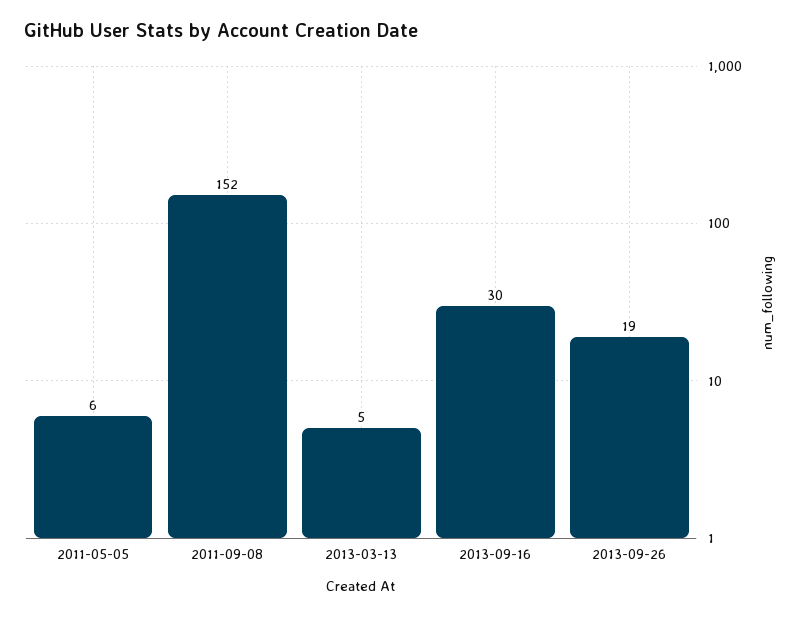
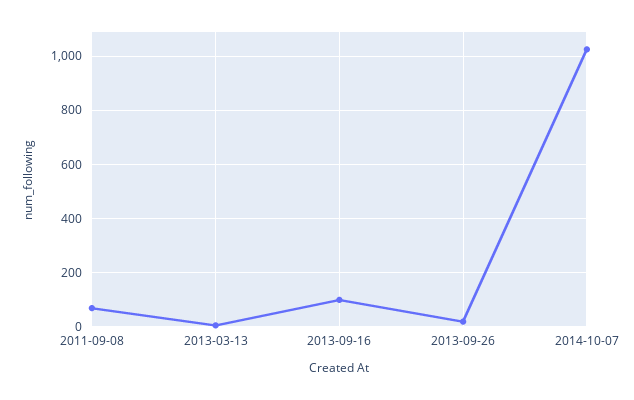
2011-05-05: 6 -> none
2011-09-08: 152 -> 75
2013-09-16: 30 -> 100
2014-10-07: none -> 1025

